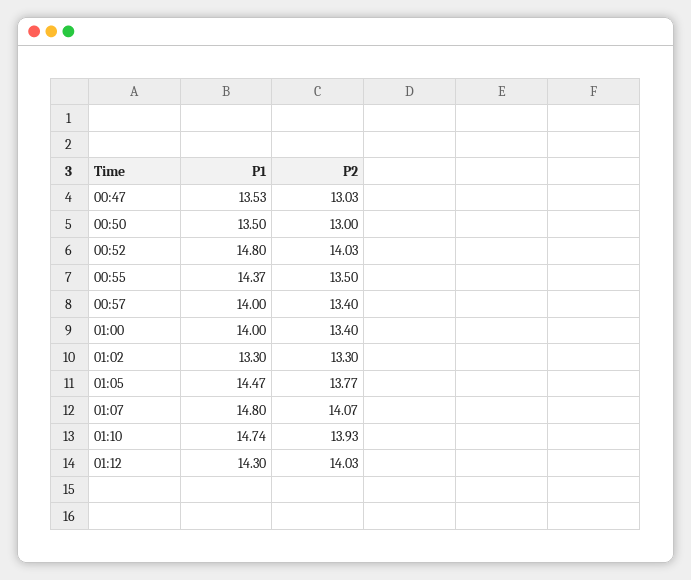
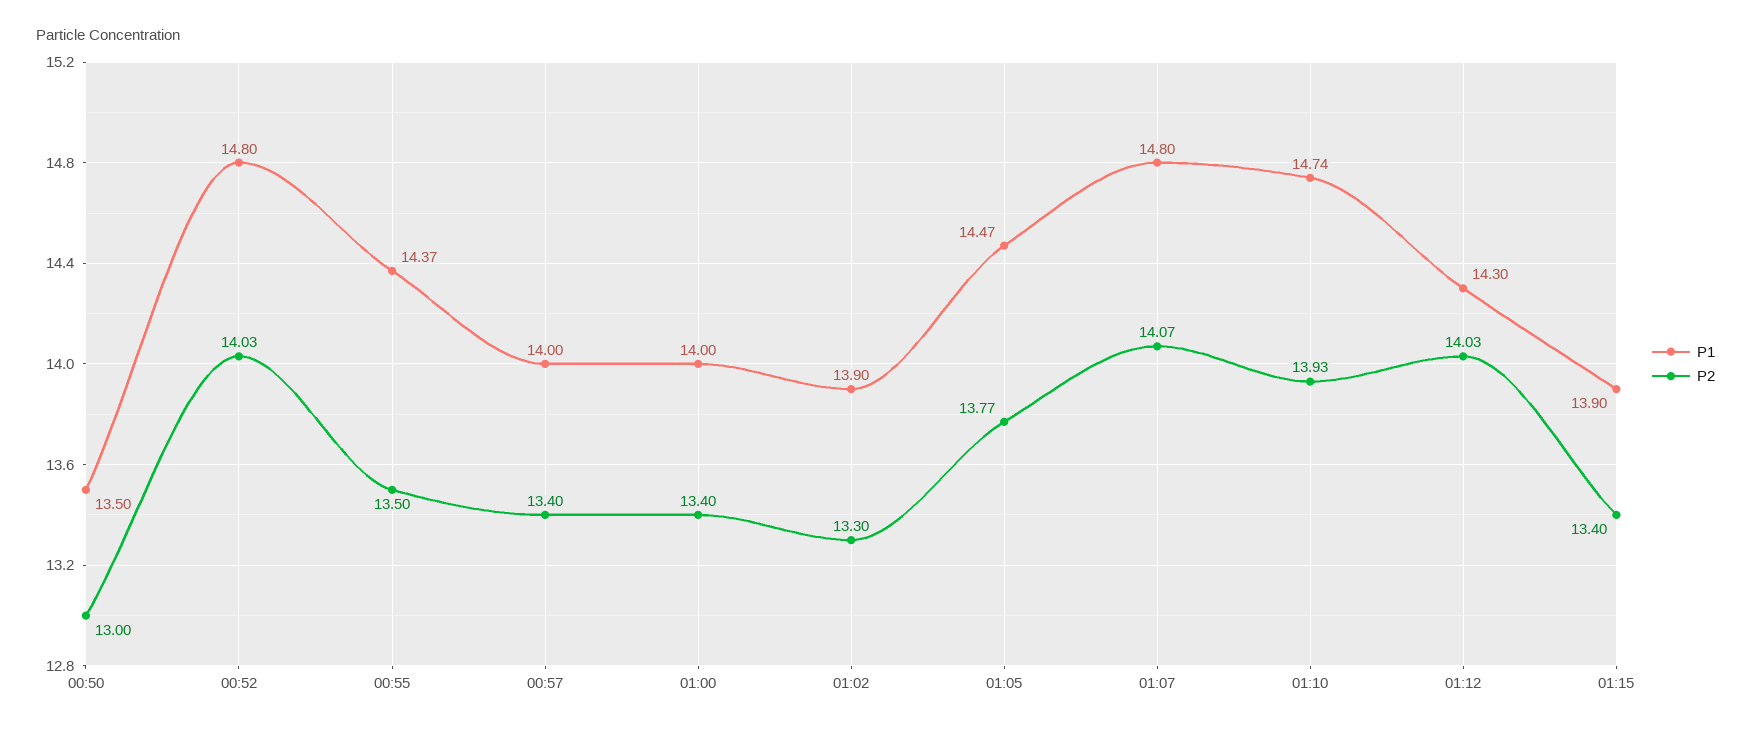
P1, 00:47: 13.53 -> none
P2, 00:47: 13.03 -> none
P1, 01:02: 13.3 -> 13.9
P1, 01:15: none -> 13.9
P2, 01:15: none -> 13.4

